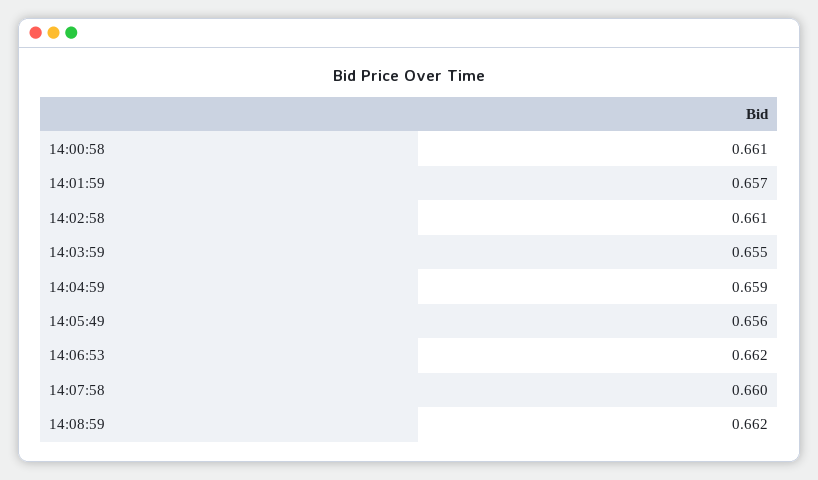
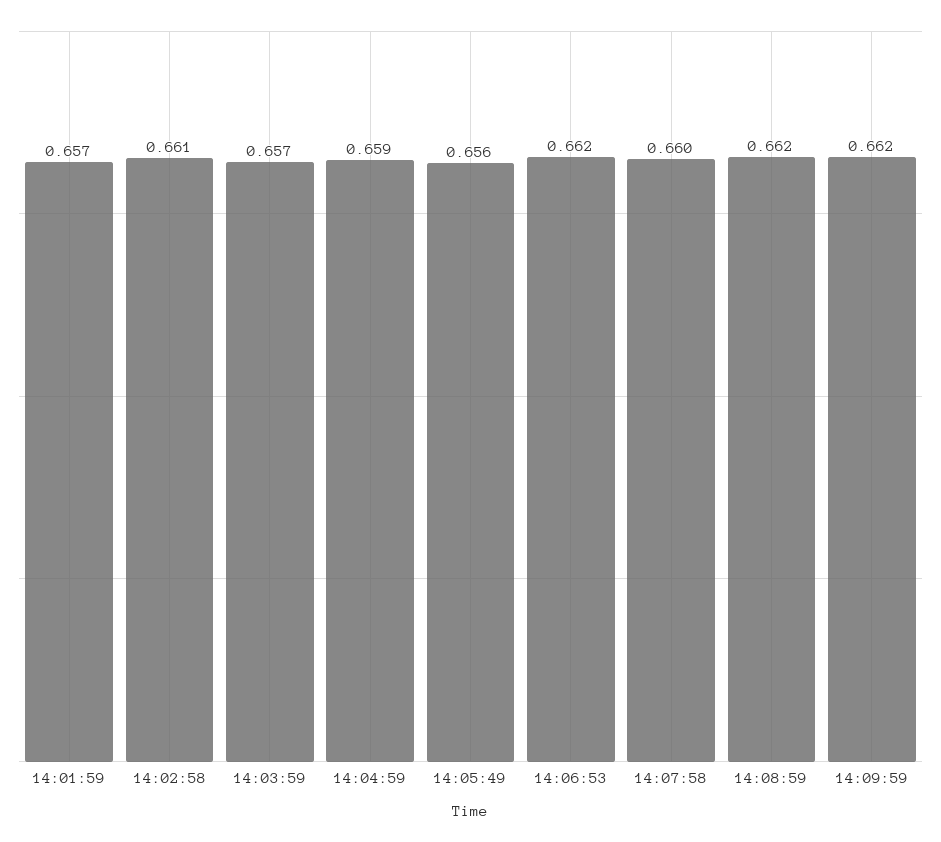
14:00:58: 0.661 -> none
14:03:59: 0.655 -> 0.657
14:09:59: none -> 0.662

